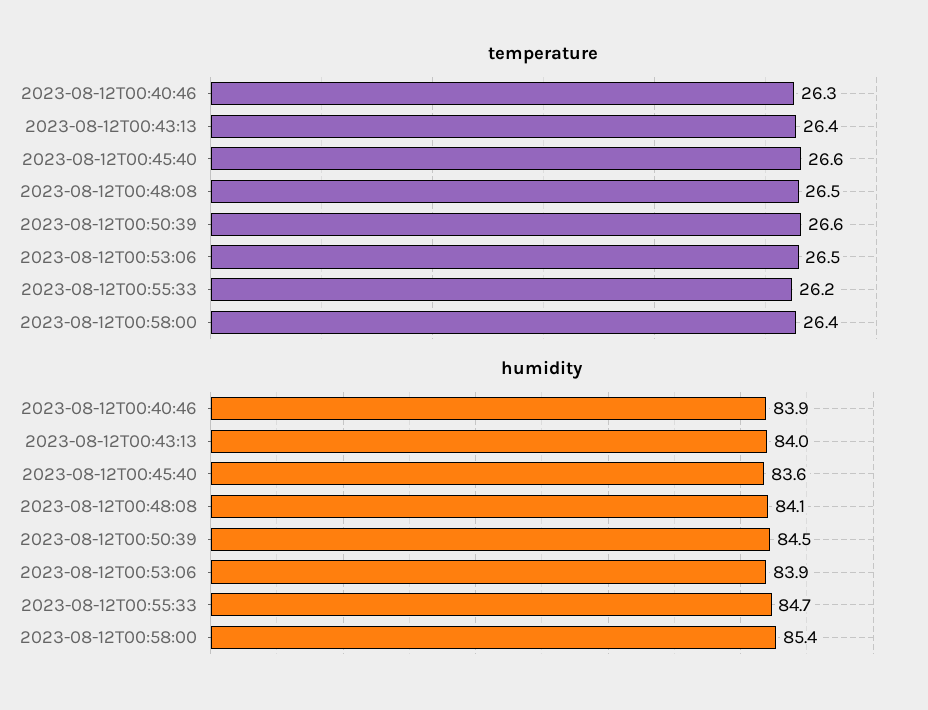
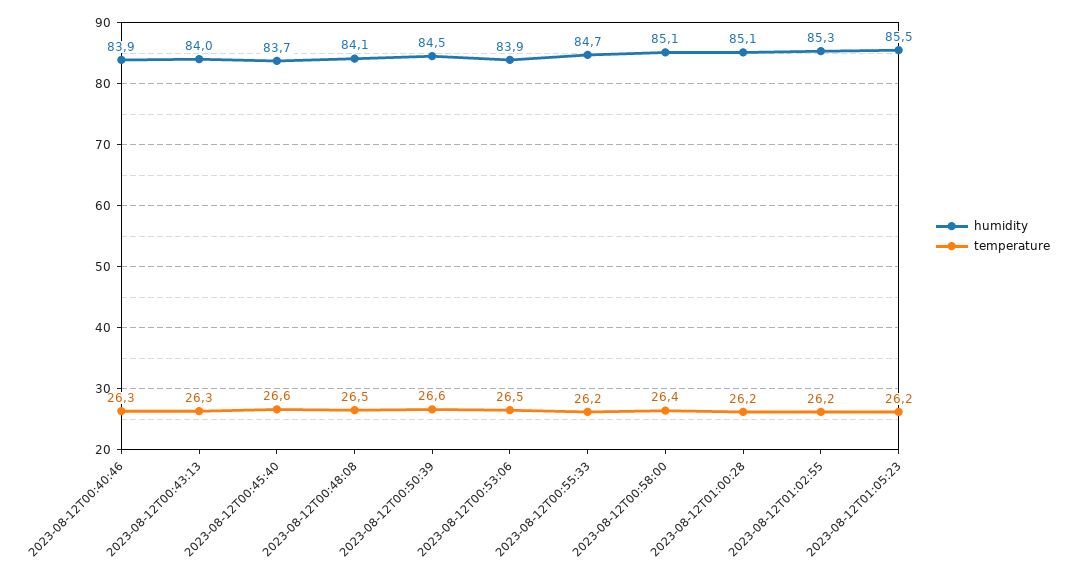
temperature, 2023-08-12T00:43:13: 26.4 -> 26.3
humidity, 2023-08-12T00:45:40: 83.6 -> 83.7
humidity, 2023-08-12T00:58:00: 85.4 -> 85.1
humidity, 2023-08-12T01:00:28: none -> 85.1
temperature, 2023-08-12T01:00:28: none -> 26.2
humidity, 2023-08-12T01:02:55: none -> 85.3
temperature, 2023-08-12T01:02:55: none -> 26.2
humidity, 2023-08-12T01:05:23: none -> 85.5
temperature, 2023-08-12T01:05:23: none -> 26.2

